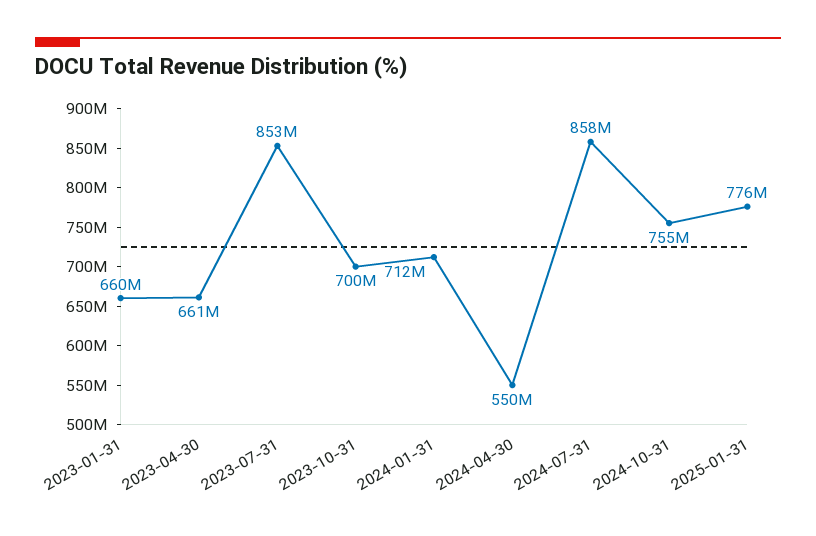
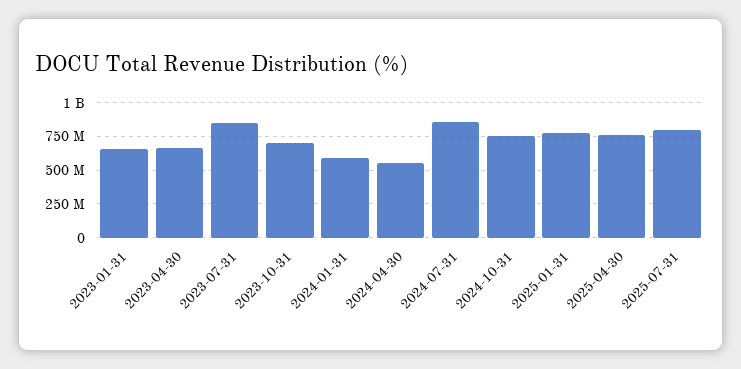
2024-01-31: 712000000 -> 600000000
2025-04-30: none -> 750000000
2025-07-31: none -> 800000000

